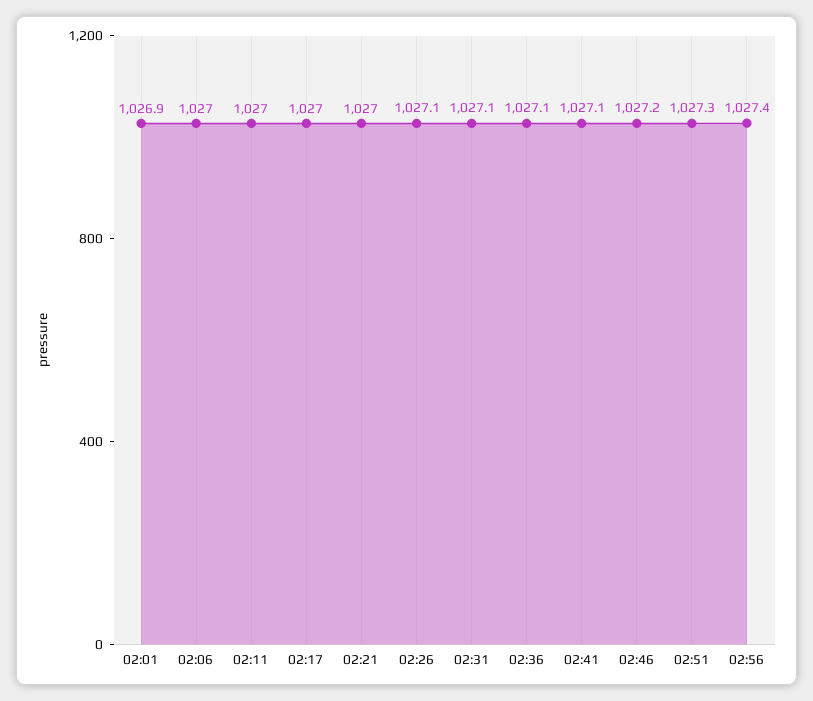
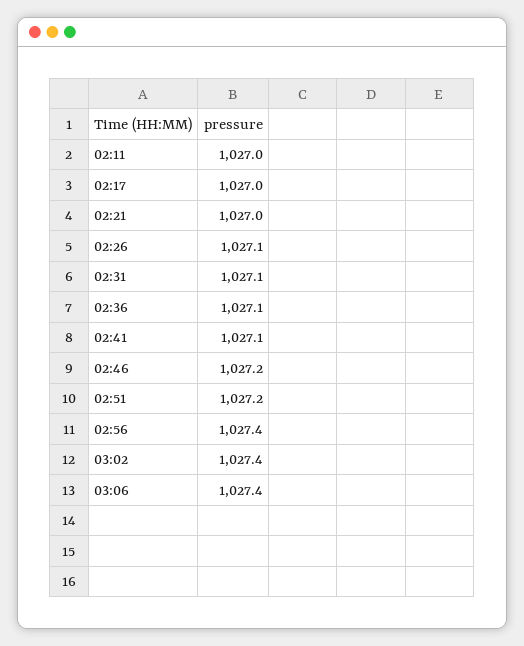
02:01: 1026.9 -> none
02:06: 1027 -> none
02:51: 1027.3 -> 1027.2
03:02: none -> 1027.4
03:06: none -> 1027.4

